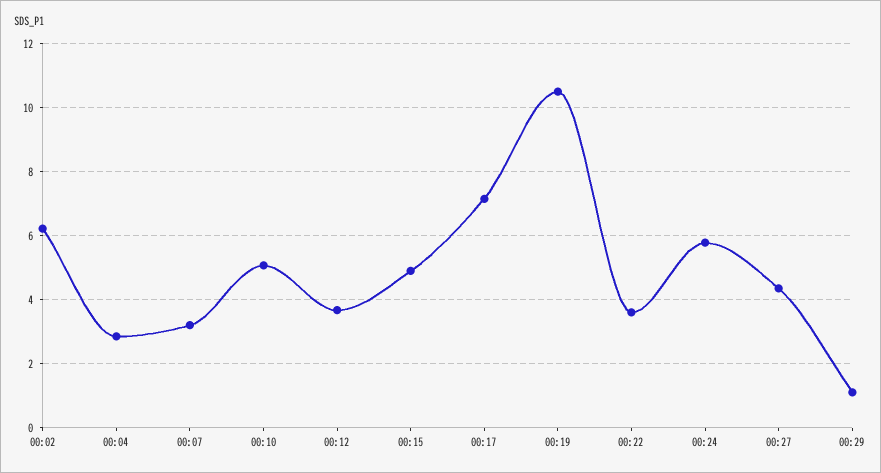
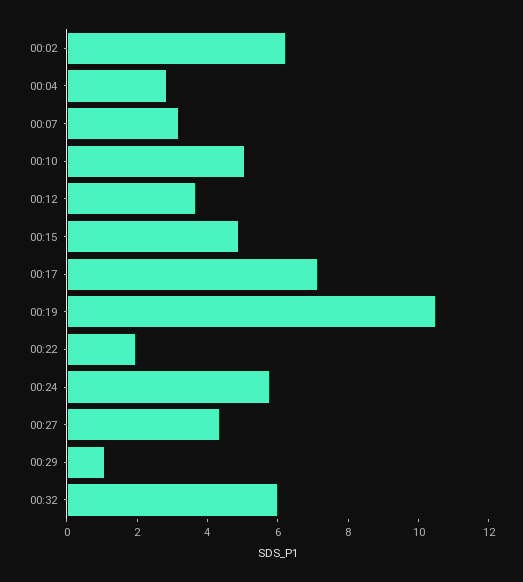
00:22: 3.6 -> 2
00:32: none -> 6

